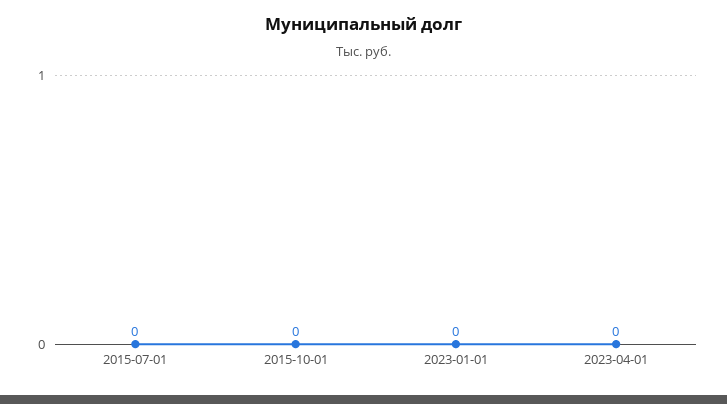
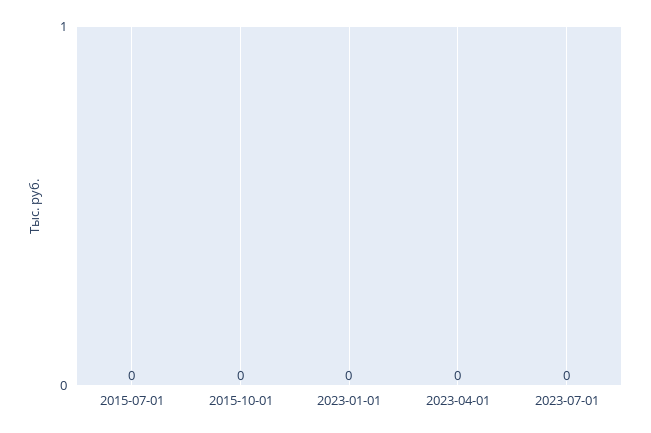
2023-07-01: none -> 0

